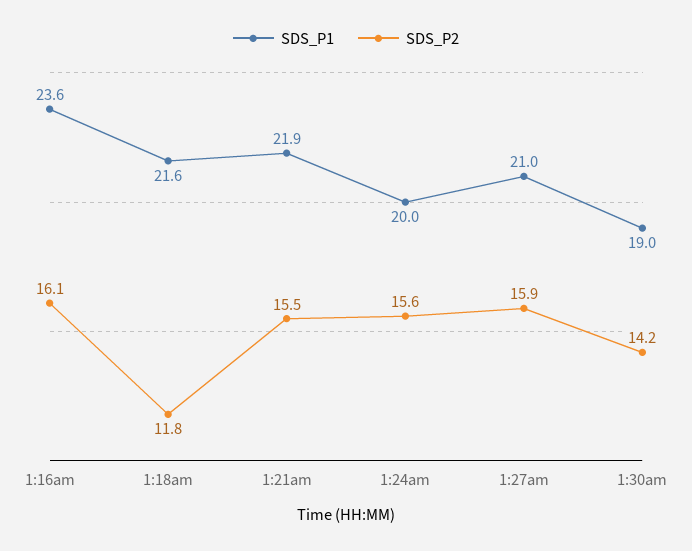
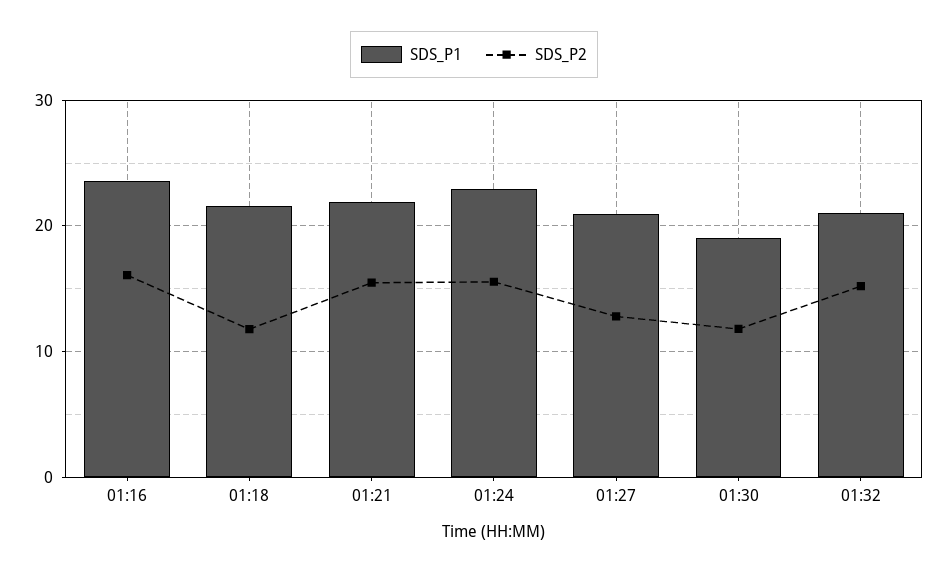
SDS_P1, 1:24am: 20 -> 23
SDS_P2, 1:27am: 15.9 -> 13
SDS_P2, 1:30am: 14.2 -> 12
SDS_P1, 01:32: none -> 21
SDS_P2, 01:32: none -> 15

